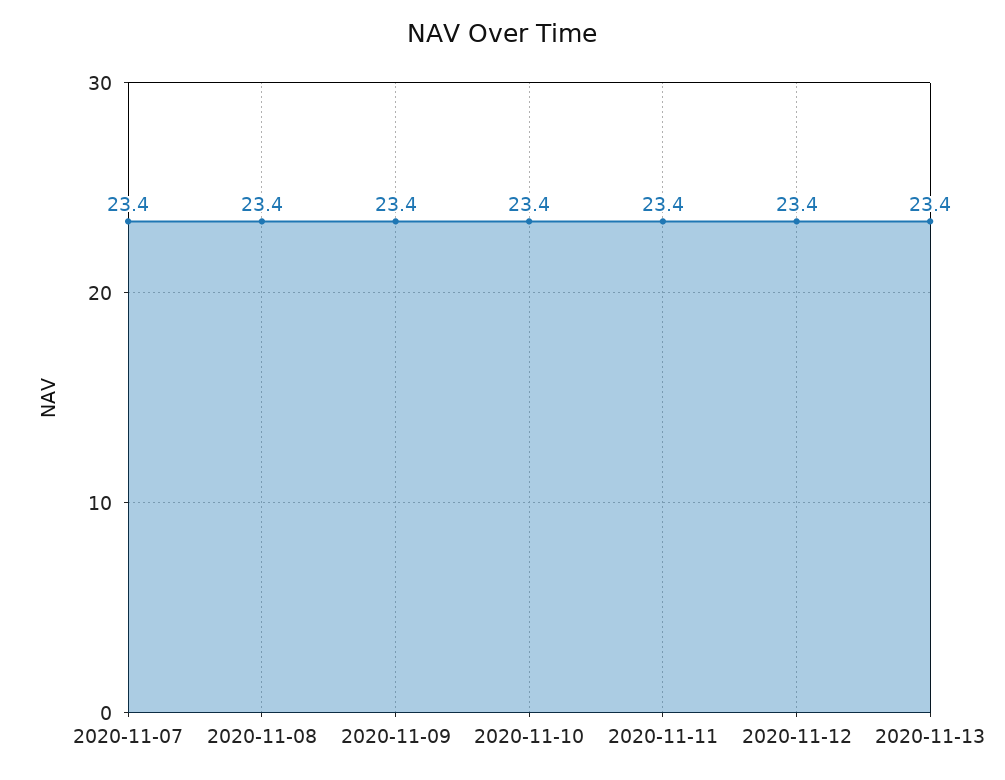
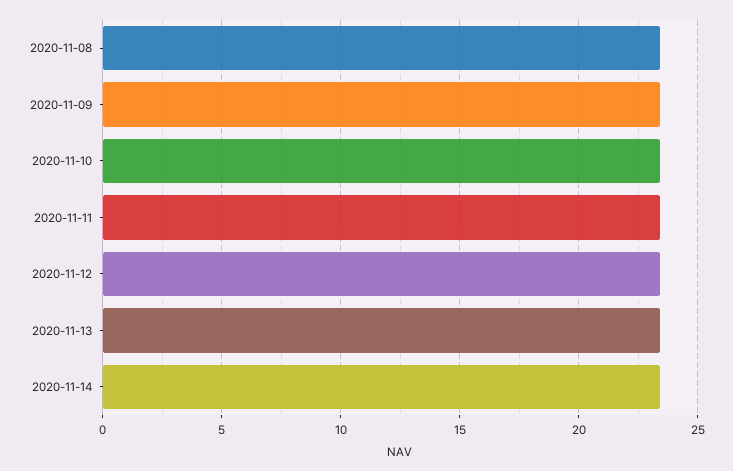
2020-11-07: 23.4 -> none
2020-11-14: none -> 23.5

